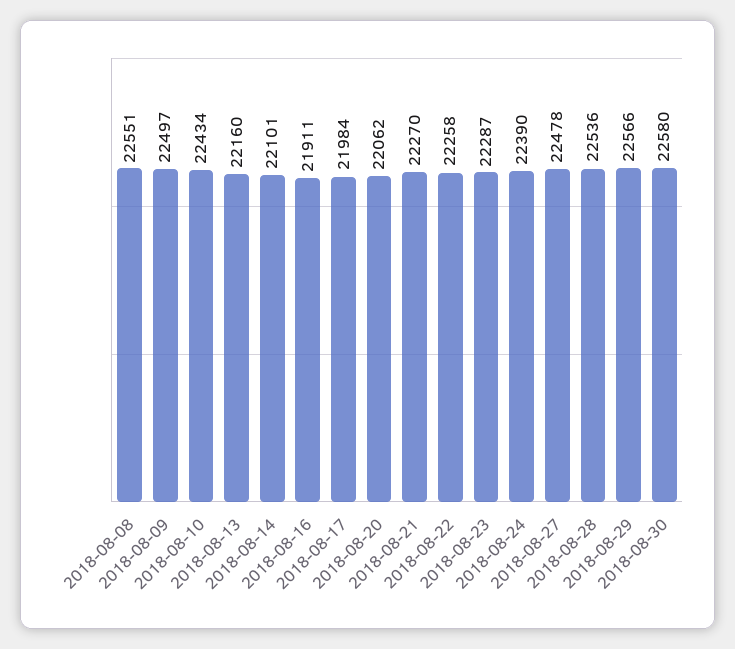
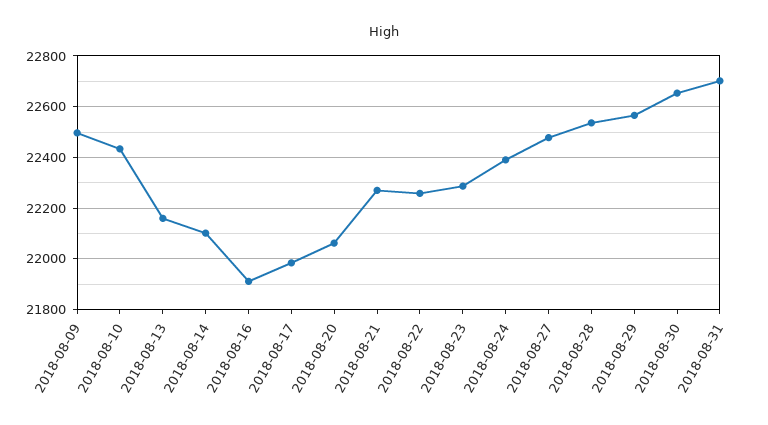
2018-08-08: 22551 -> none
2018-08-30: 22580 -> 22650
2018-08-31: none -> 22700

